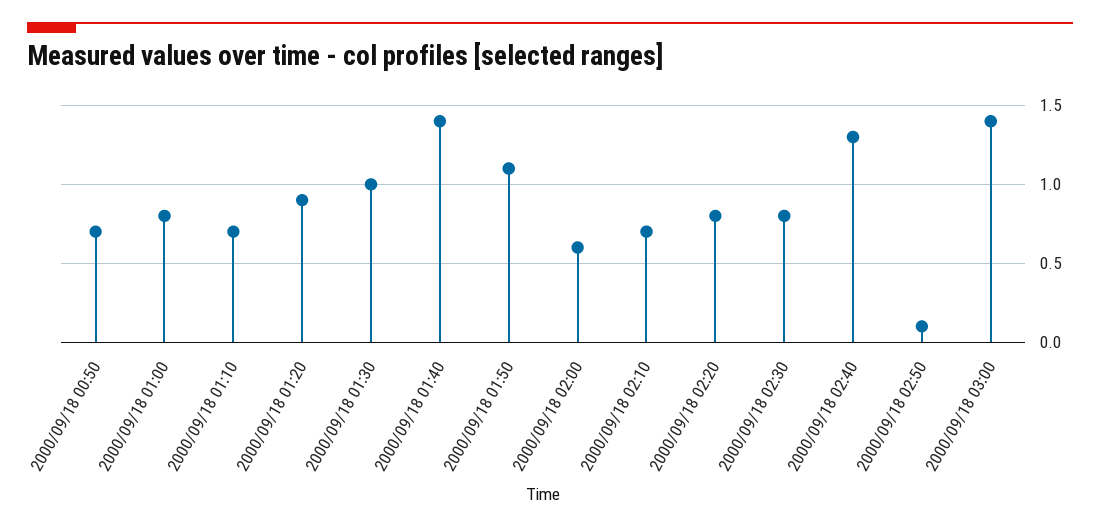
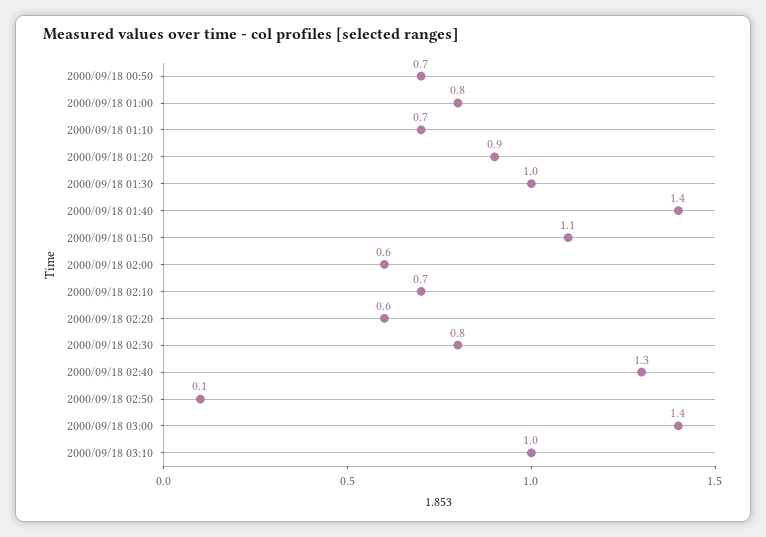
2000/09/18 02:20: 0.8 -> 0.6
2000/09/18 03:10: none -> 1

